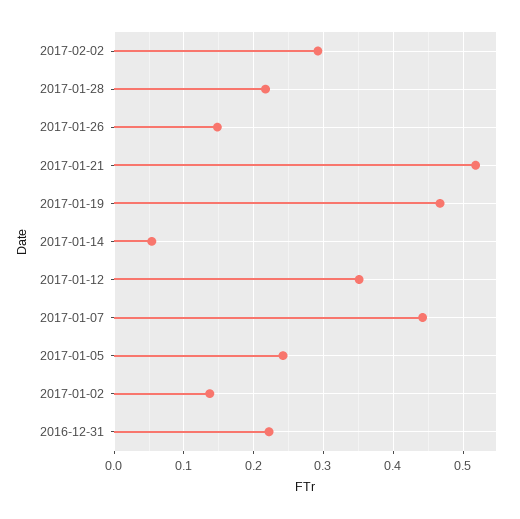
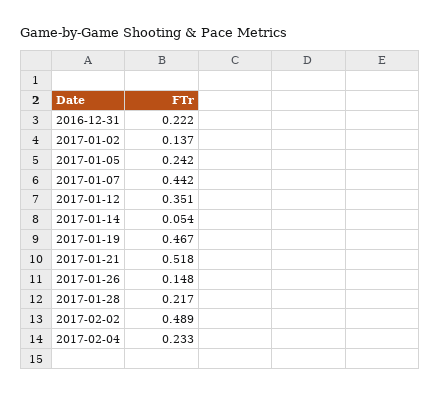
2017-02-02: 0.29 -> 0.489
2017-02-04: none -> 0.233

